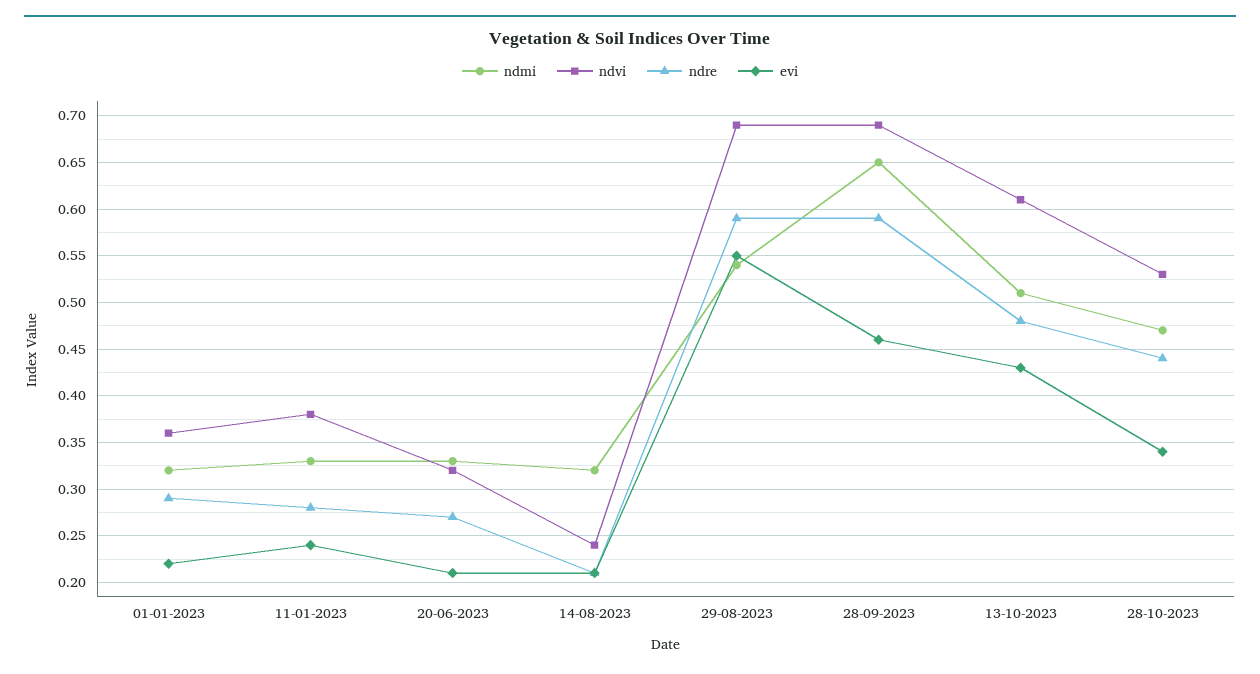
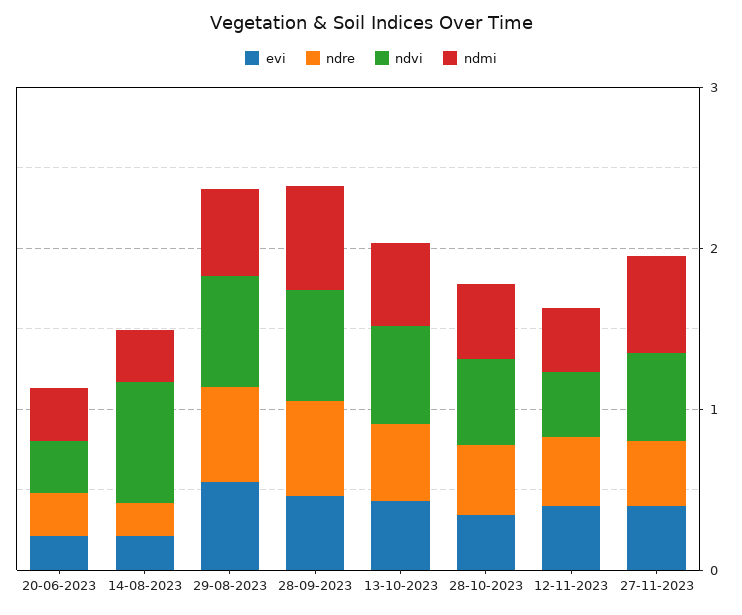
ndmi, 01-01-2023: 0.32 -> none
ndvi, 01-01-2023: 0.36 -> none
ndre, 01-01-2023: 0.29 -> none
evi, 01-01-2023: 0.22 -> none
ndmi, 11-01-2023: 0.33 -> none
ndvi, 11-01-2023: 0.38 -> none
ndre, 11-01-2023: 0.28 -> none
evi, 11-01-2023: 0.24 -> none
ndvi, 14-08-2023: 0.24 -> 0.8
evi, 12-11-2023: none -> 0.4
ndre, 12-11-2023: none -> 0.4
ndvi, 12-11-2023: none -> 0.4
ndmi, 12-11-2023: none -> 0.4
evi, 27-11-2023: none -> 0.4
ndre, 27-11-2023: none -> 0.4
ndvi, 27-11-2023: none -> 0.6
ndmi, 27-11-2023: none -> 0.6

